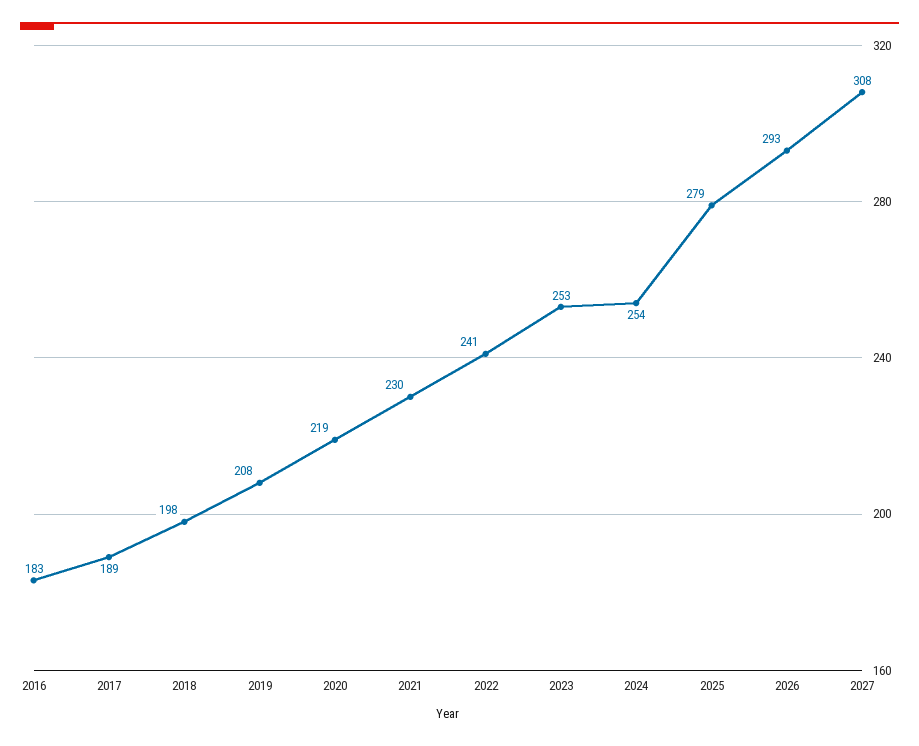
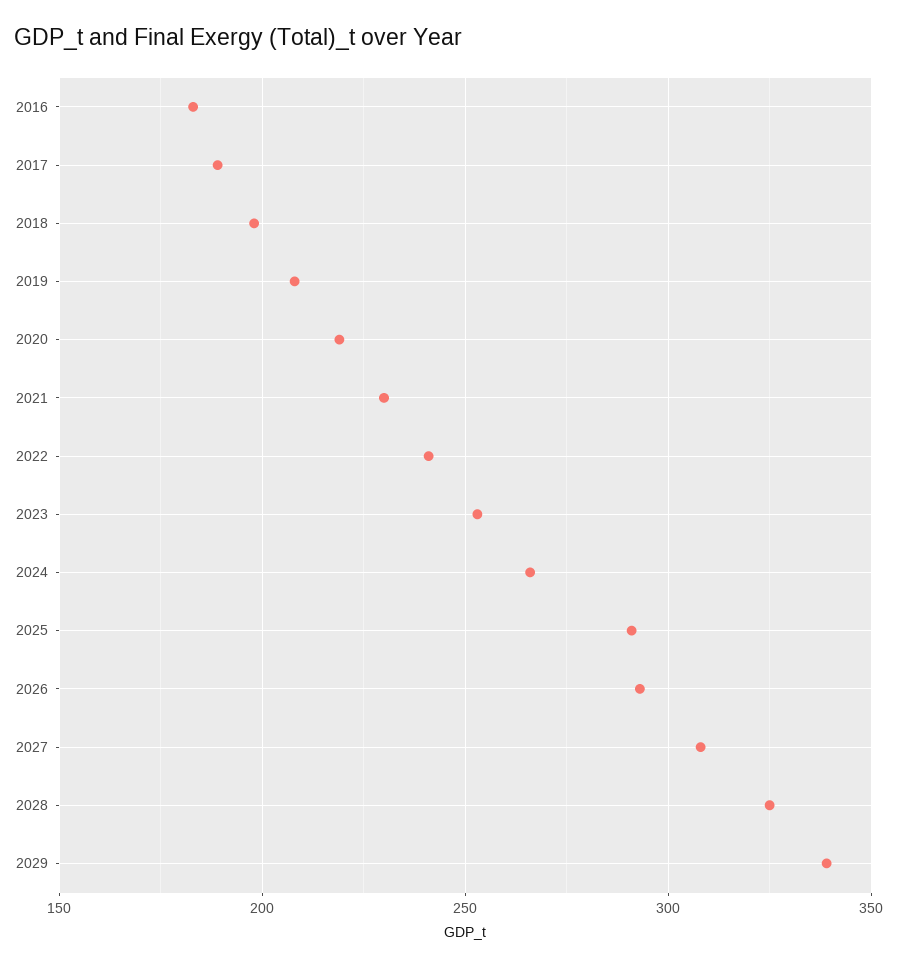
2024: 254 -> 265
2025: 279 -> 290
2028: none -> 325
2029: none -> 340

